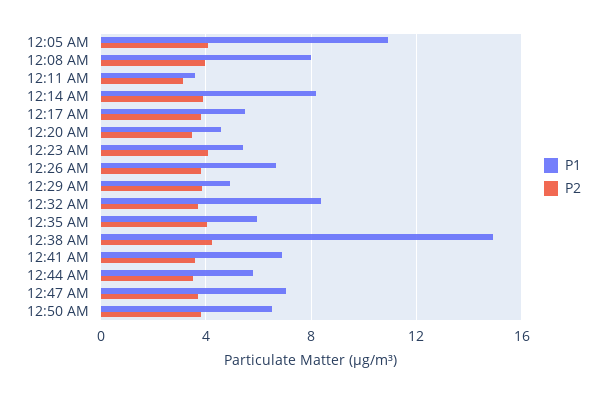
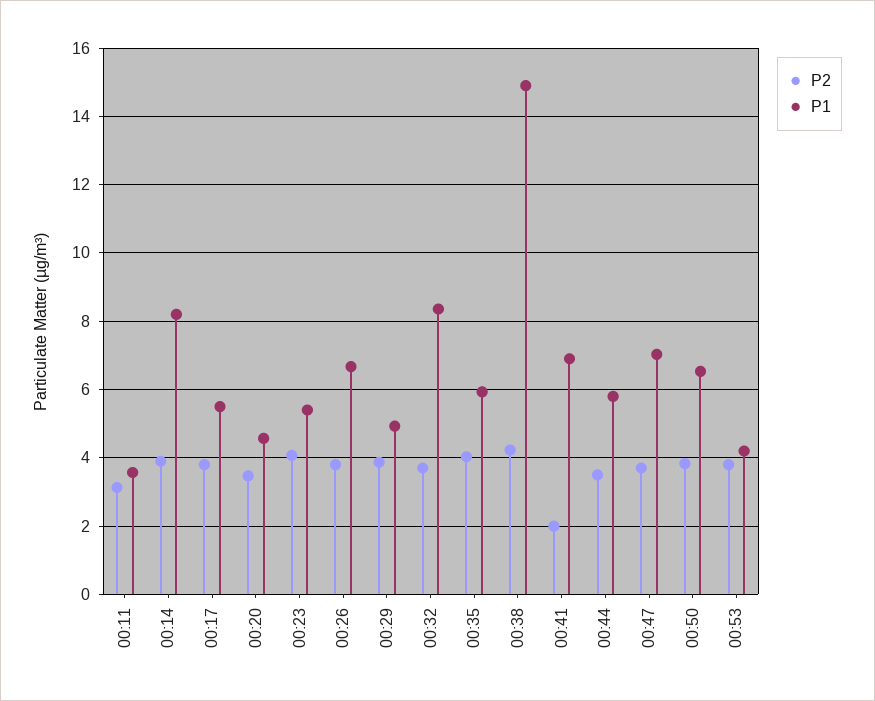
P1, 12:05 AM: 11 -> none
P2, 12:05 AM: 4 -> none
P1, 12:08 AM: 8 -> none
P2, 12:08 AM: 4 -> none
P2, 12:41 AM: 3.5 -> 2
P2, 00:53: none -> 3.8
P1, 00:53: none -> 4.2

